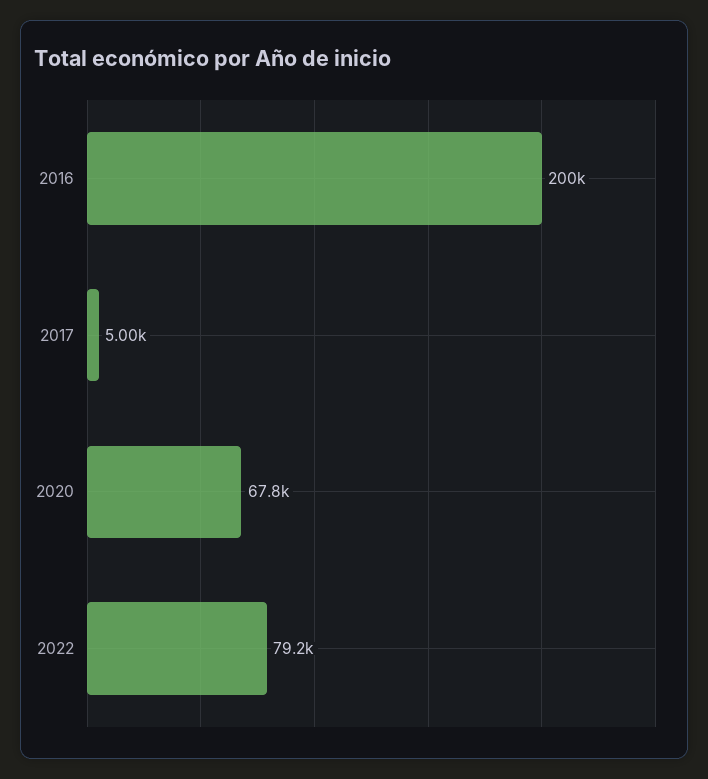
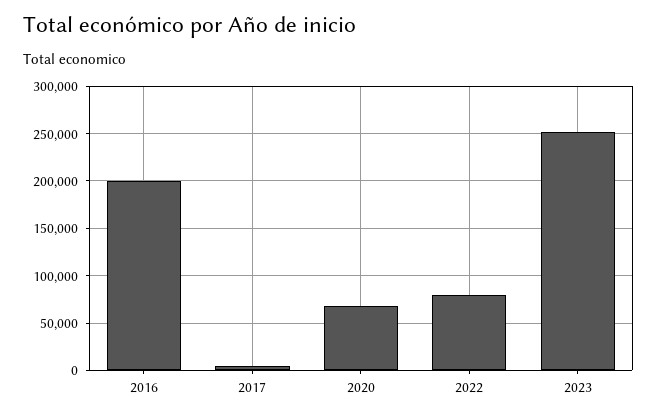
2023: none -> 250000

